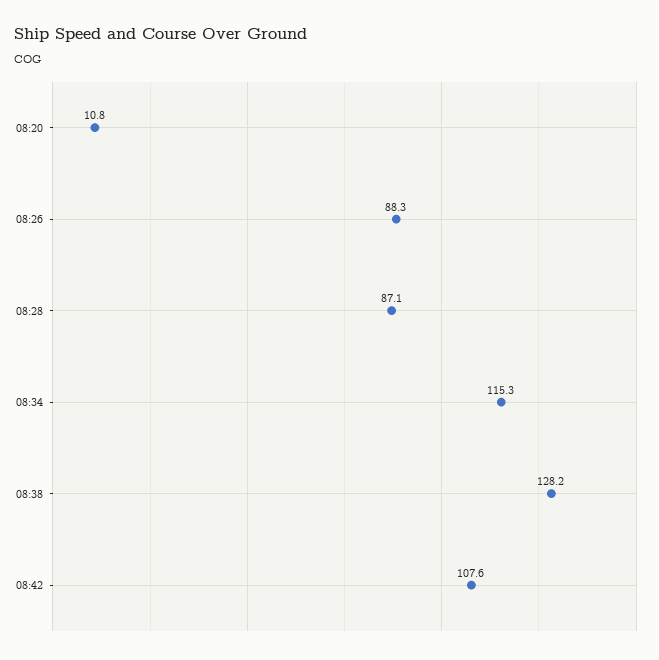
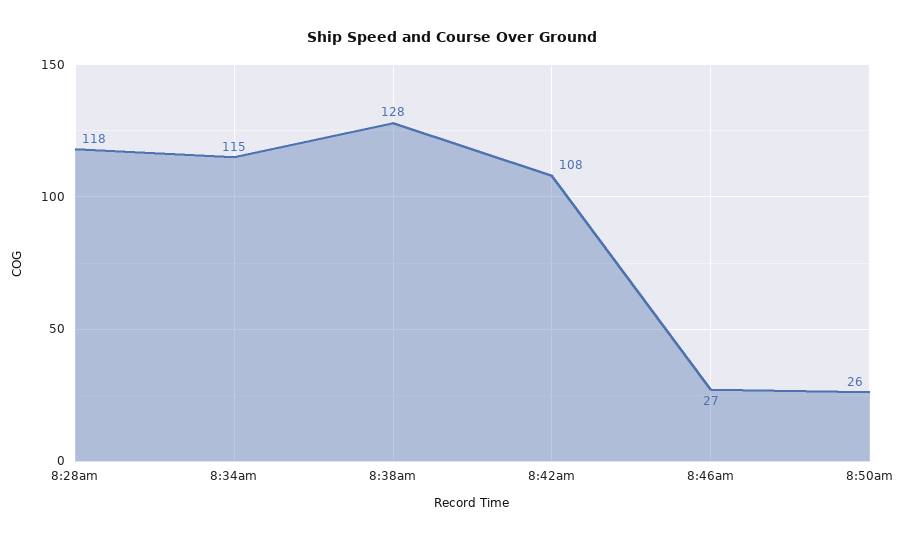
08:20: 10.8 -> none
08:26: 88.3 -> none
08:28: 87.1 -> 118
8:46am: none -> 27
8:50am: none -> 26

